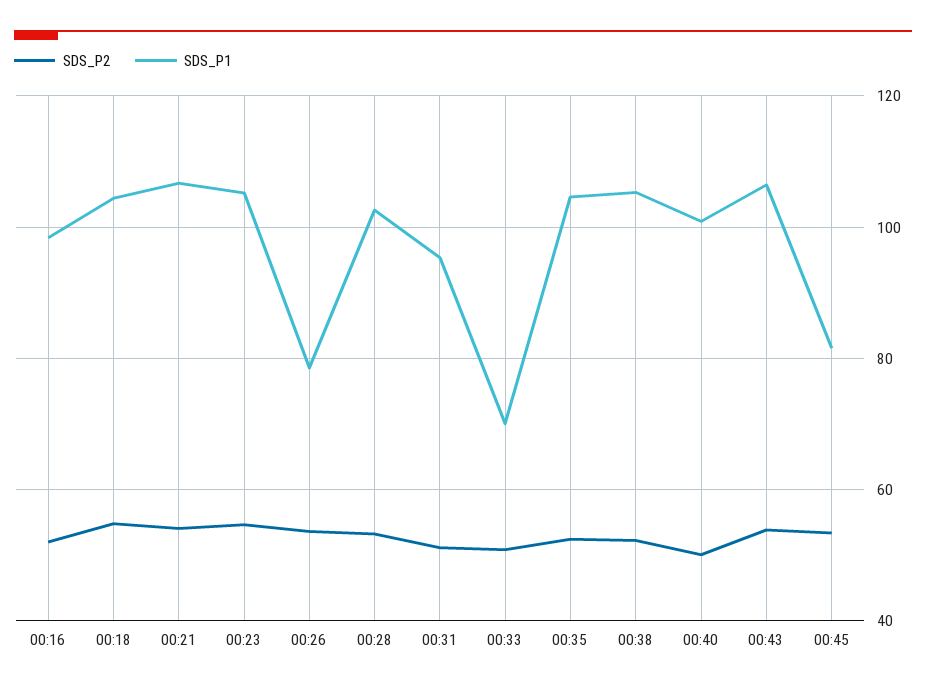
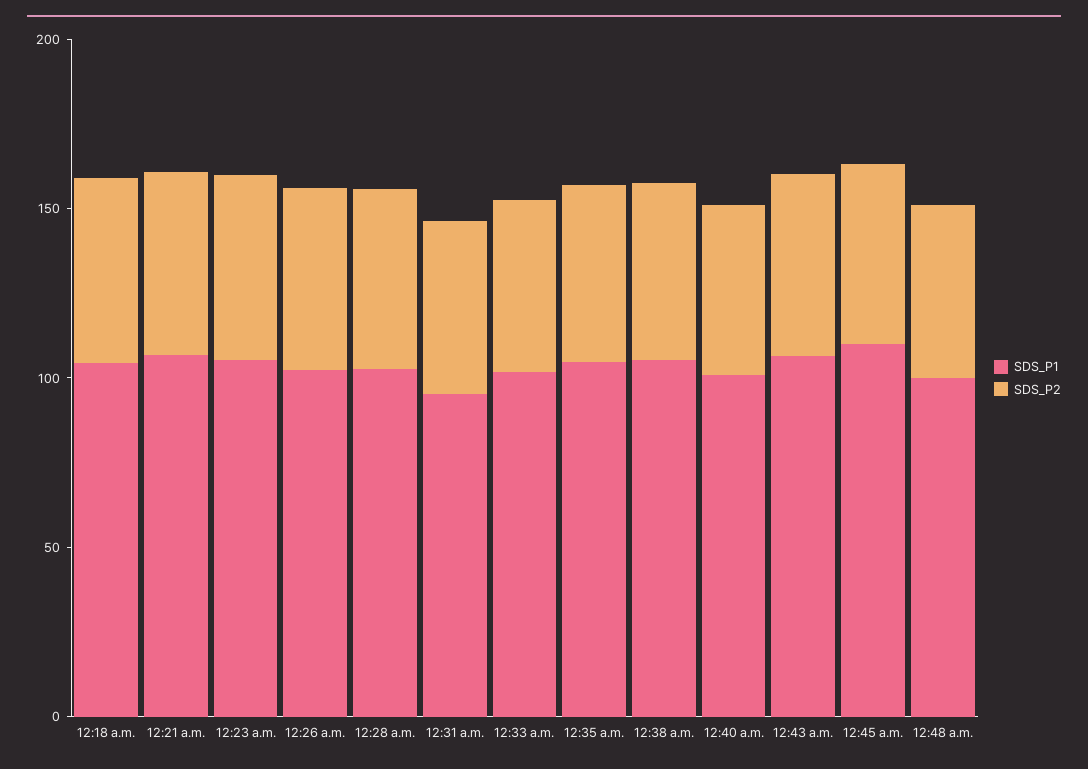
SDS_P2, 00:16: 52 -> none
SDS_P1, 00:16: 98 -> none
SDS_P1, 00:26: 78 -> 100
SDS_P1, 00:33: 70 -> 100
SDS_P1, 00:45: 82 -> 110
SDS_P1, 12:48 a.m.: none -> 100
SDS_P2, 12:48 a.m.: none -> 50

